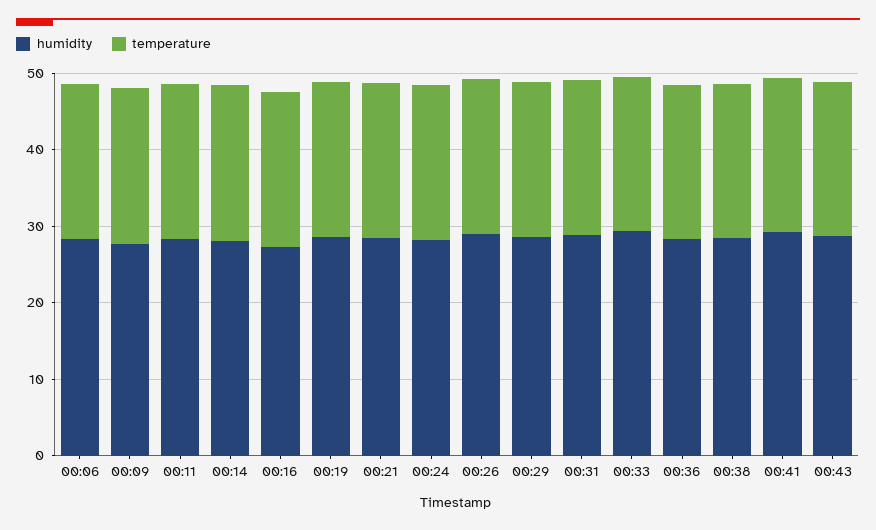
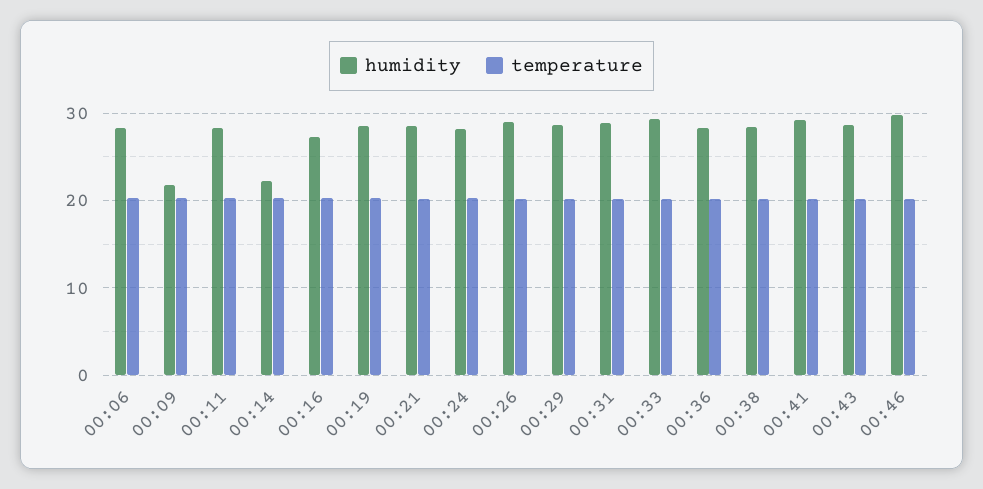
humidity, 00:09: 28 -> 22
humidity, 00:14: 28 -> 22
humidity, 00:46: none -> 30
temperature, 00:46: none -> 20

